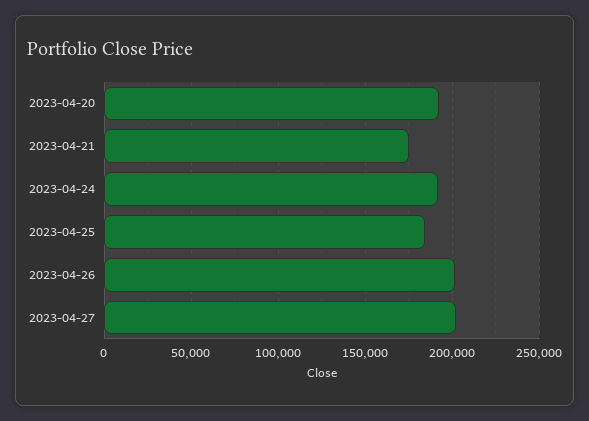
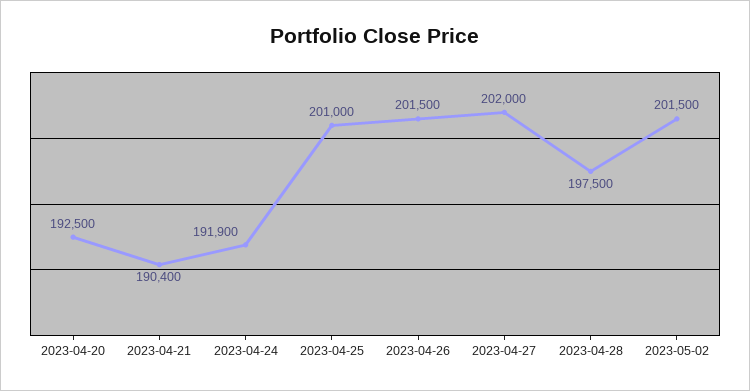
2023-04-21: 175000 -> 190400
2023-04-25: 185000 -> 201000
2023-04-28: none -> 197500
2023-05-02: none -> 201500

